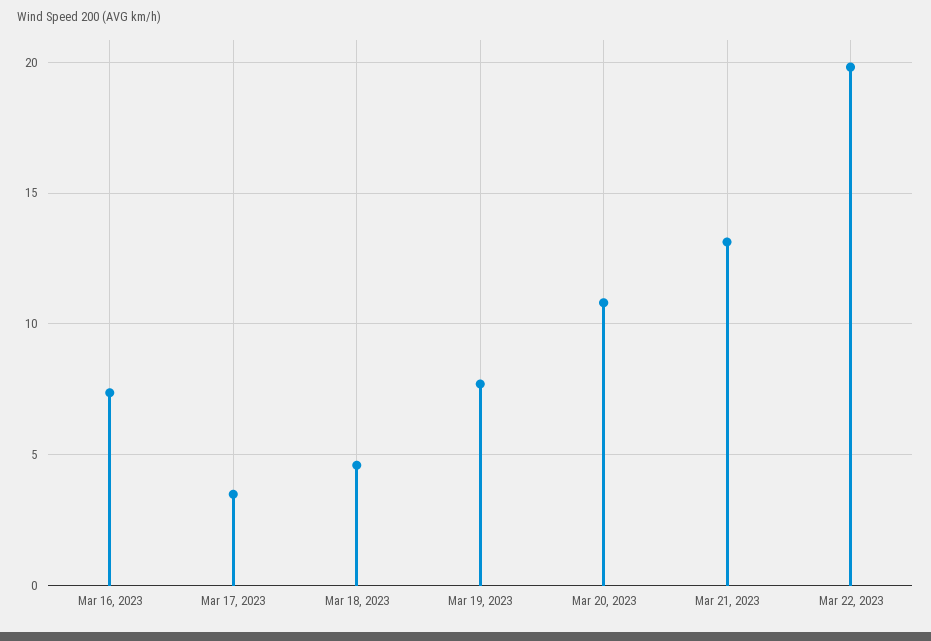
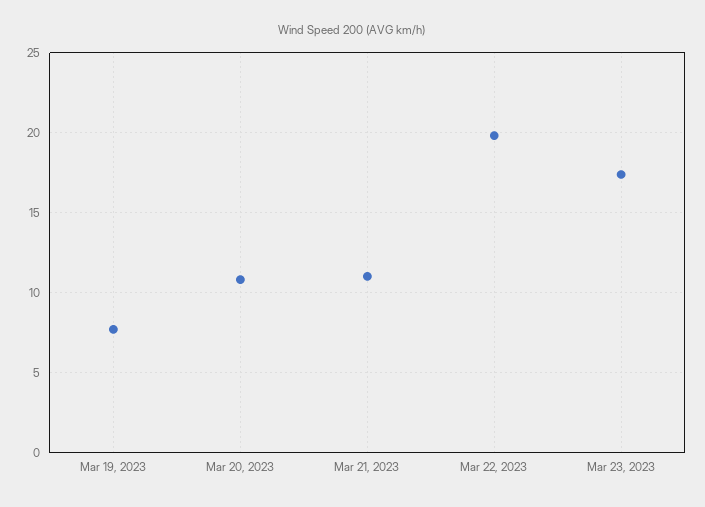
Mar 16, 2023: 7.5 -> none
Mar 17, 2023: 3.5 -> none
Mar 18, 2023: 4.5 -> none
Mar 21, 2023: 13 -> 11
Mar 23, 2023: none -> 17.5

